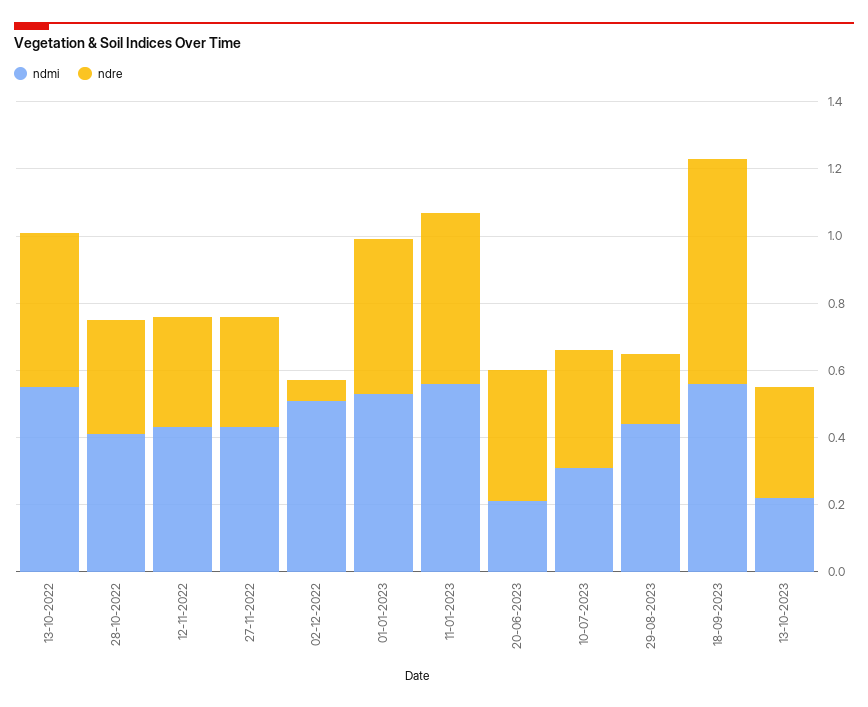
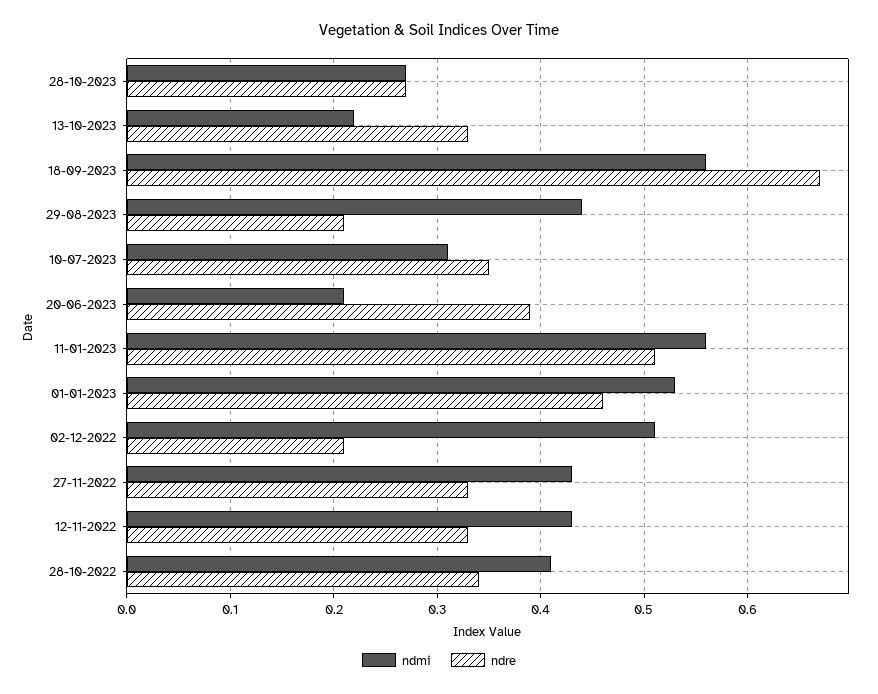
ndmi, 13-10-2022: 0.55 -> none
ndre, 13-10-2022: 0.45 -> none
ndre, 02-12-2022: 0.05 -> 0.21
ndmi, 28-10-2023: none -> 0.27
ndre, 28-10-2023: none -> 0.27

